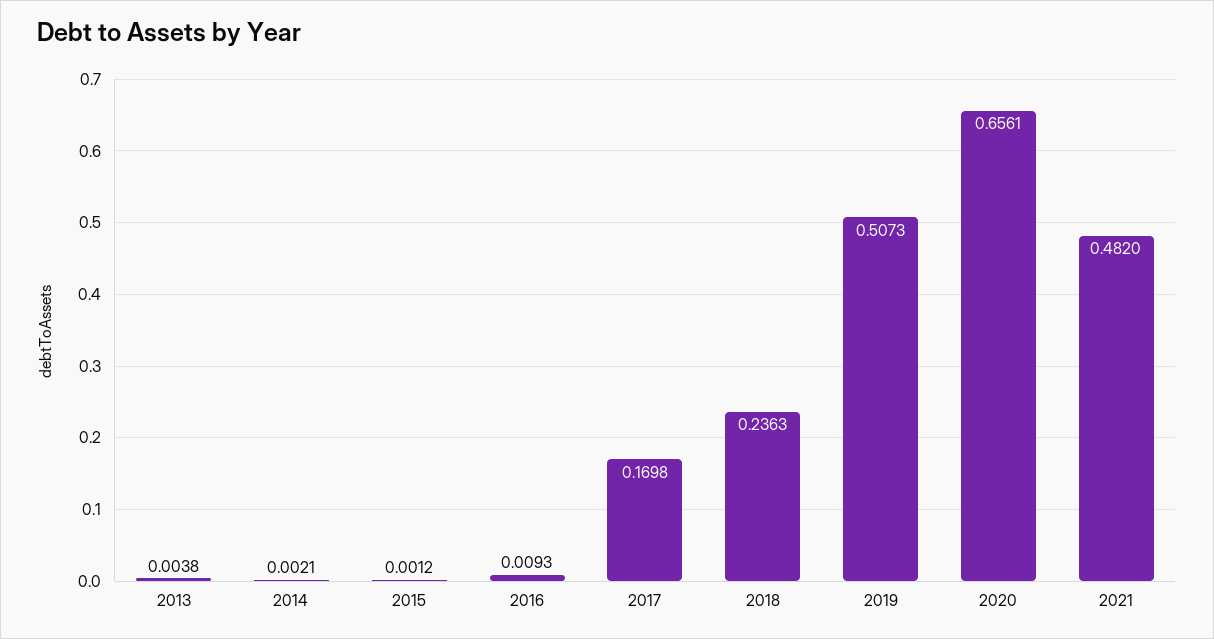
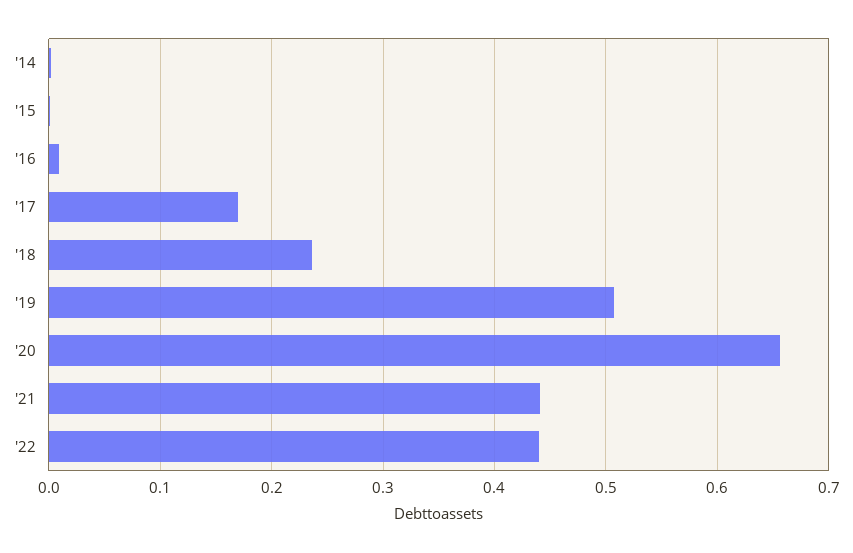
2013: 0.0038 -> none
2021: 0.482 -> 0.44
'22: none -> 0.44

